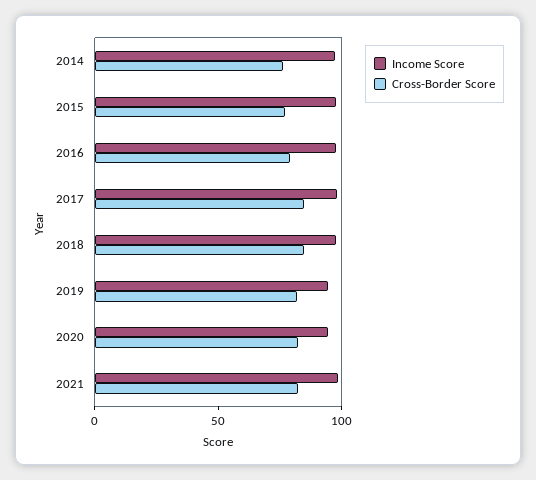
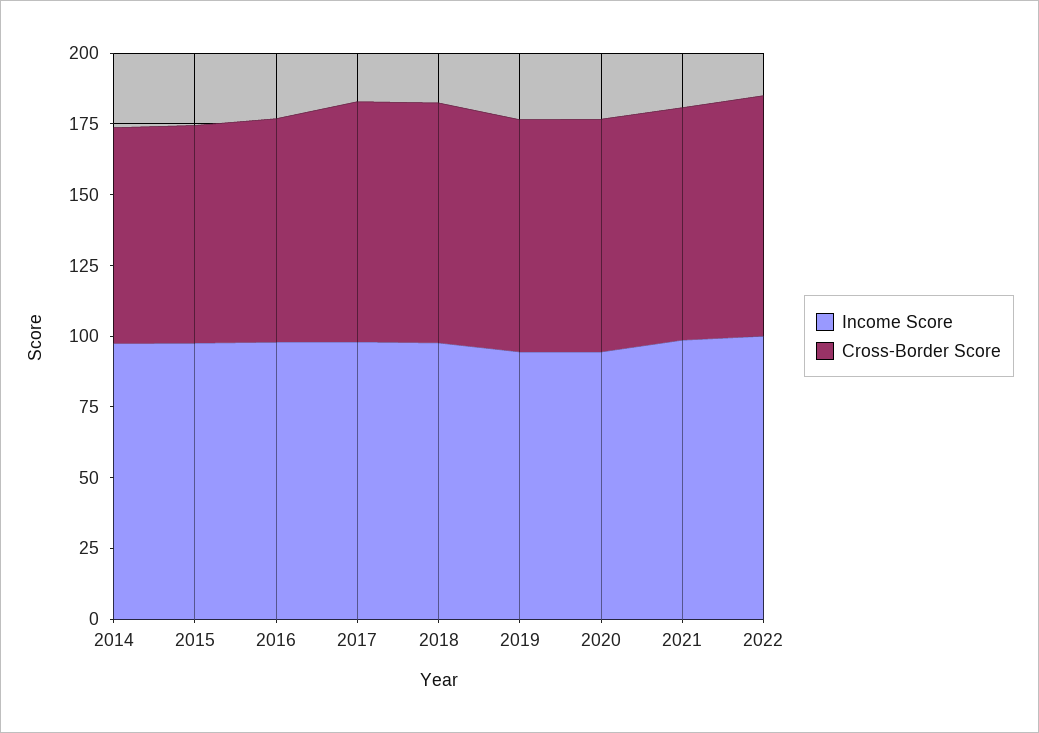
Income Score, 2022: none -> 100
Cross-Border Score, 2022: none -> 85

